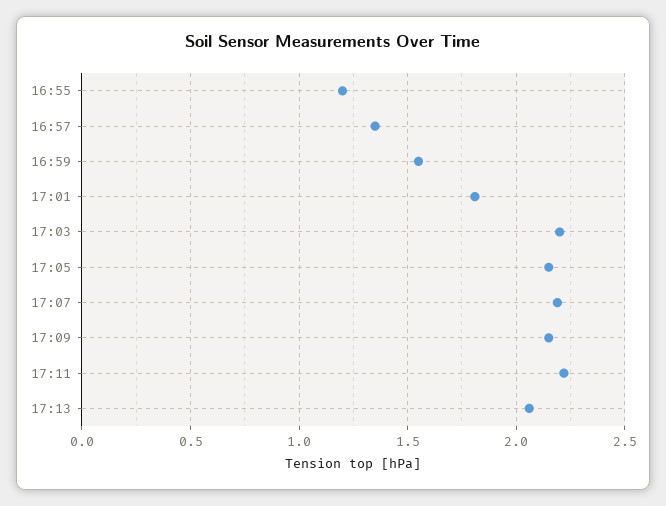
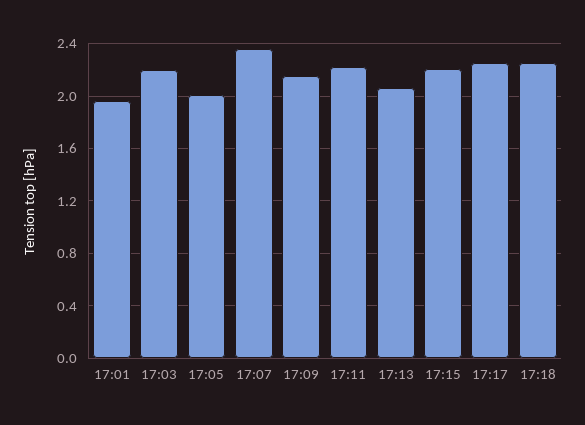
16:55: 1.2 -> none
16:57: 1.35 -> none
16:59: 1.55 -> none
17:01: 1.8 -> 1.95
17:05: 2.15 -> 2
17:07: 2.2 -> 2.35
17:15: none -> 2.2
17:17: none -> 2.25
17:18: none -> 2.25

